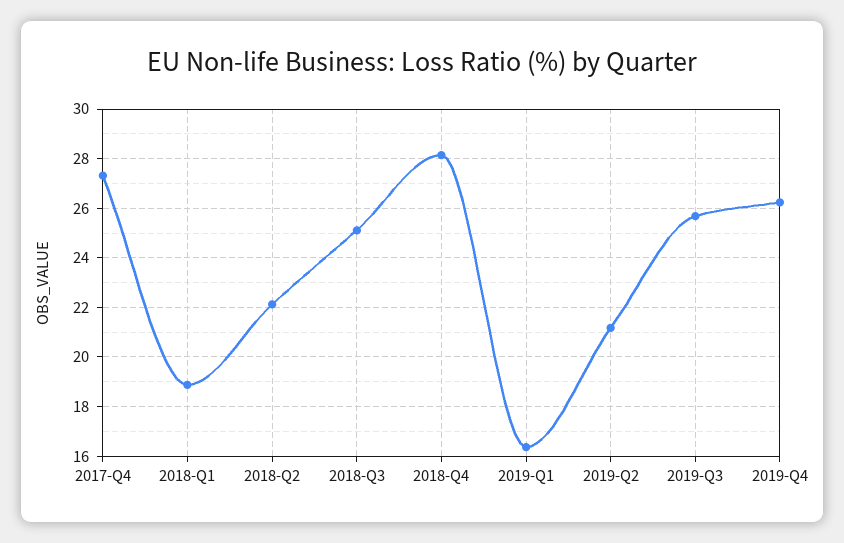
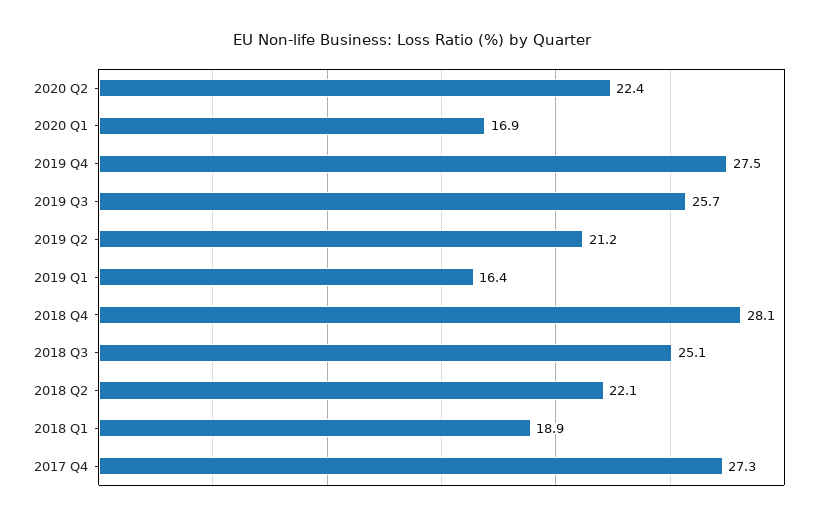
2019-Q4: 26.25 -> 27.5
2020 Q2: none -> 22.4
2020 Q1: none -> 16.9

